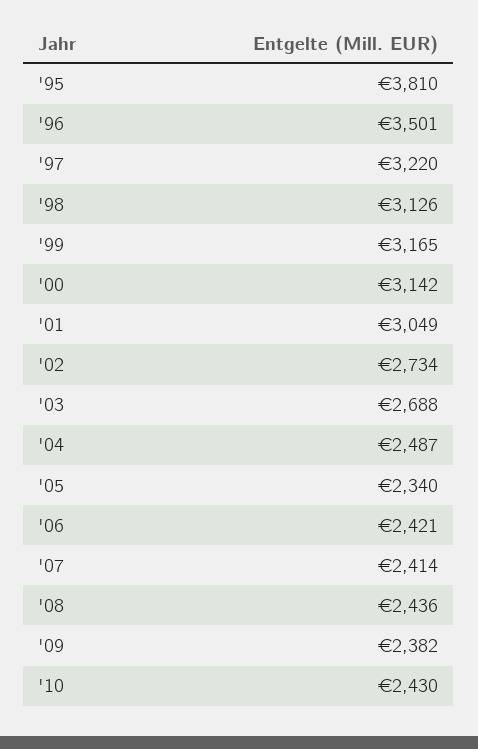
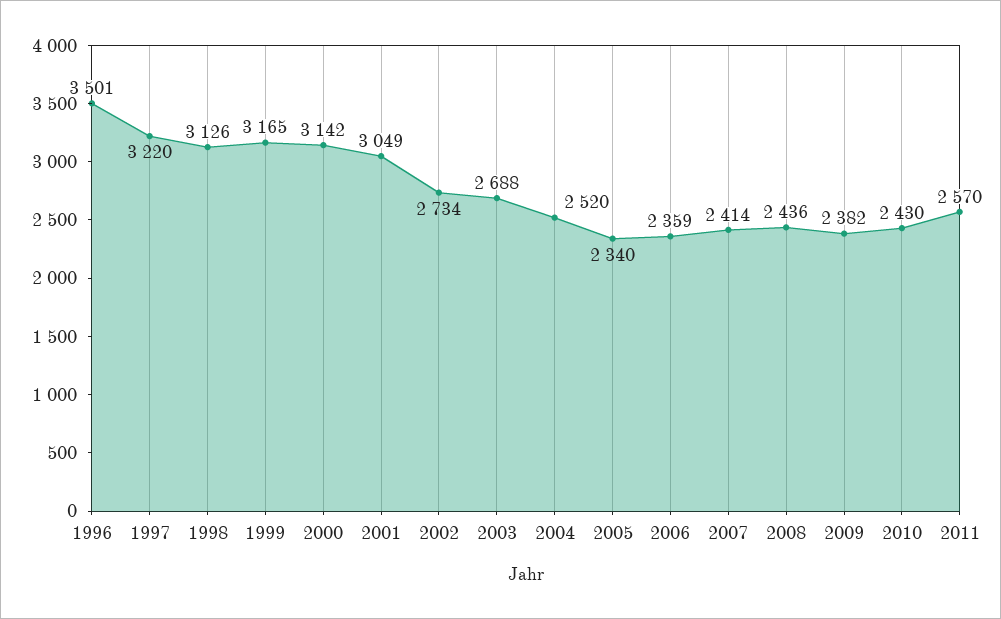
'95: 3810 -> none
'04: 2487 -> 2520
'06: 2421 -> 2359
2011: none -> 2570

